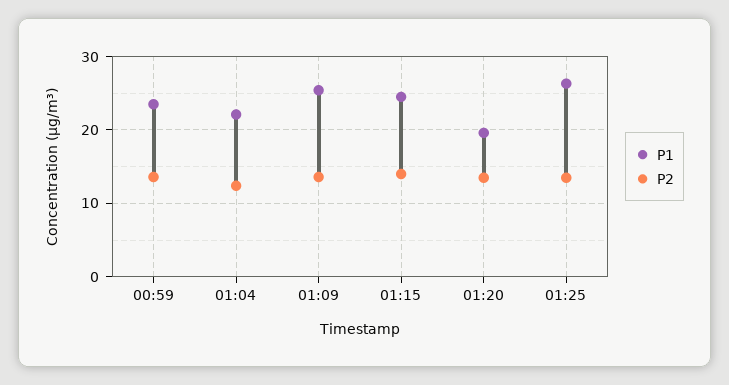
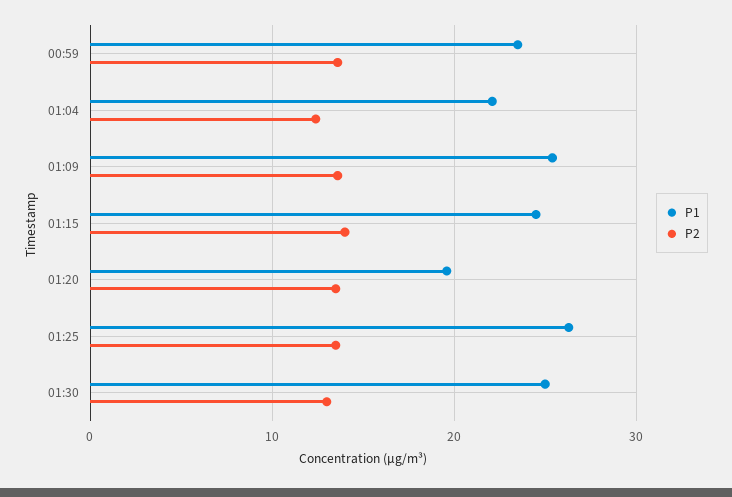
P1, 01:30: none -> 25
P2, 01:30: none -> 13

